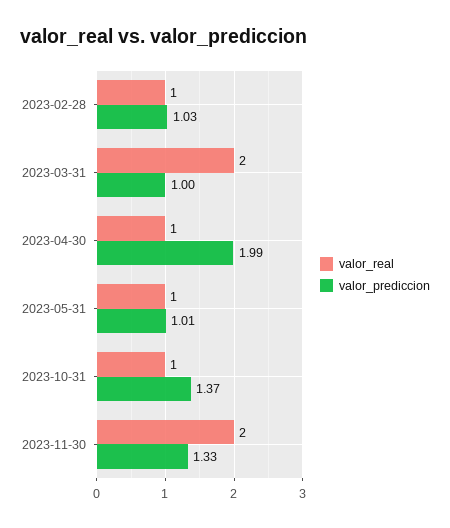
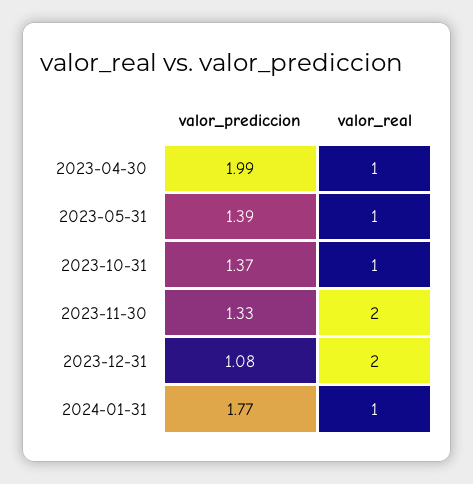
valor_real, 2023-02-28: 1 -> none
valor_prediccion, 2023-02-28: 1.03 -> none
valor_real, 2023-03-31: 2 -> none
valor_prediccion, 2023-03-31: 1 -> none
valor_prediccion, 2023-05-31: 1.01 -> 1.39
valor_prediccion, 2023-12-31: none -> 1.08
valor_real, 2023-12-31: none -> 2
valor_prediccion, 2024-01-31: none -> 1.77
valor_real, 2024-01-31: none -> 1

